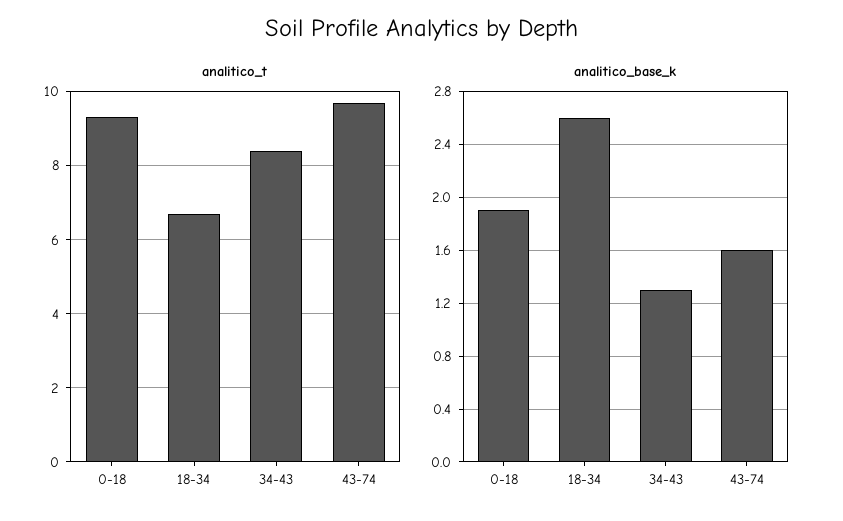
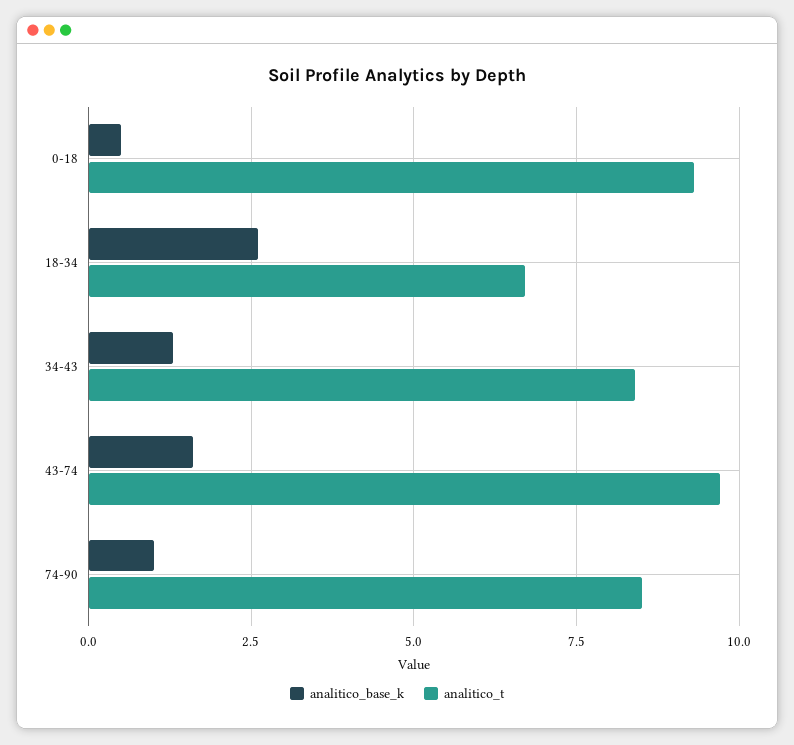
analitico_base_k, 0-18: 1.9 -> 0.5
analitico_base_k, 74-90: none -> 1
analitico_t, 74-90: none -> 8.5

